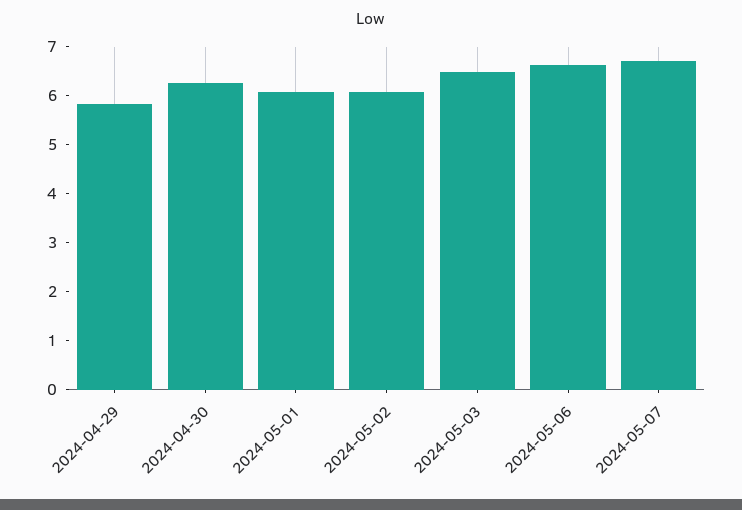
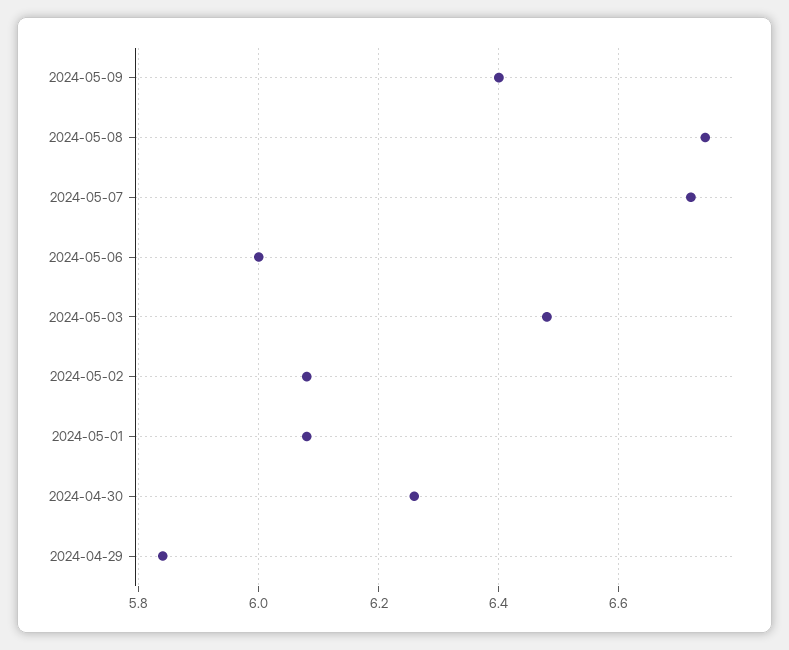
2024-05-06: 6.6 -> 6
2024-05-09: none -> 6.4
2024-05-08: none -> 6.74

